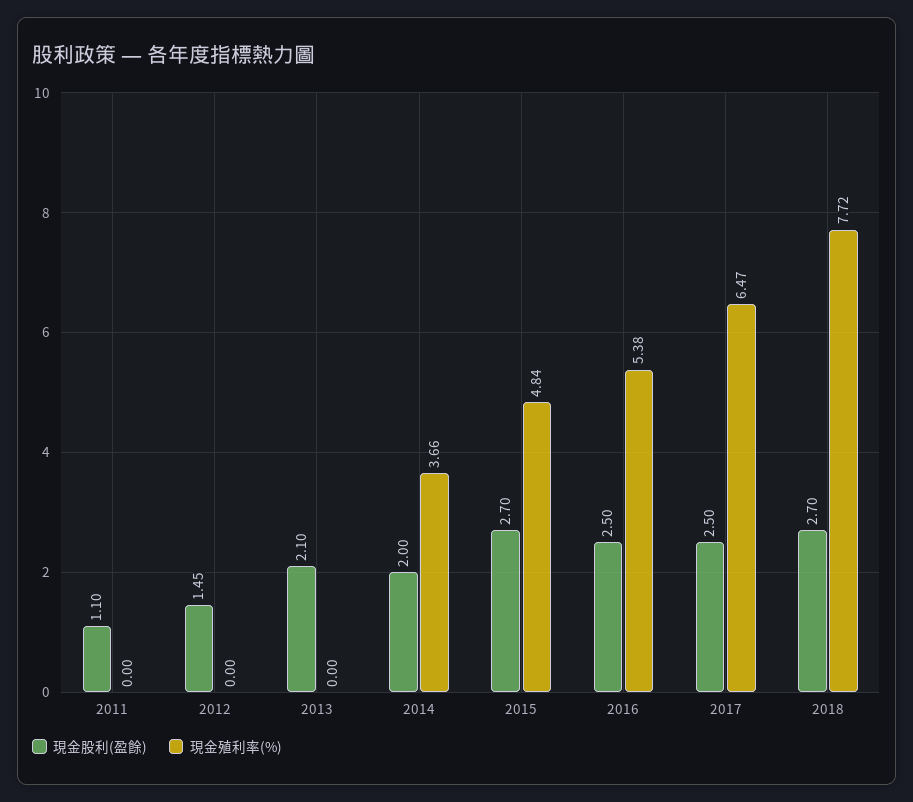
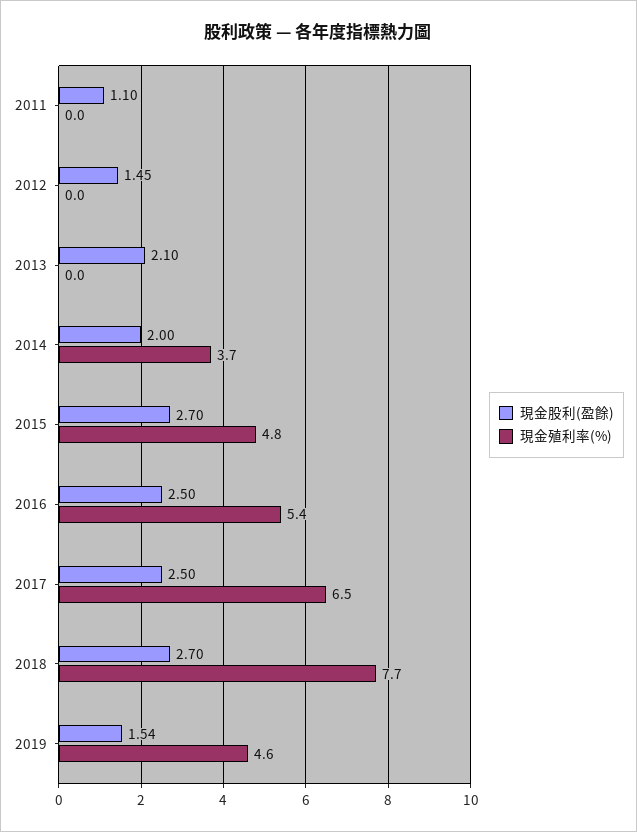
現金股利(盈餘), 2019: none -> 1.54
現金殖利率(%), 2019: none -> 4.6

